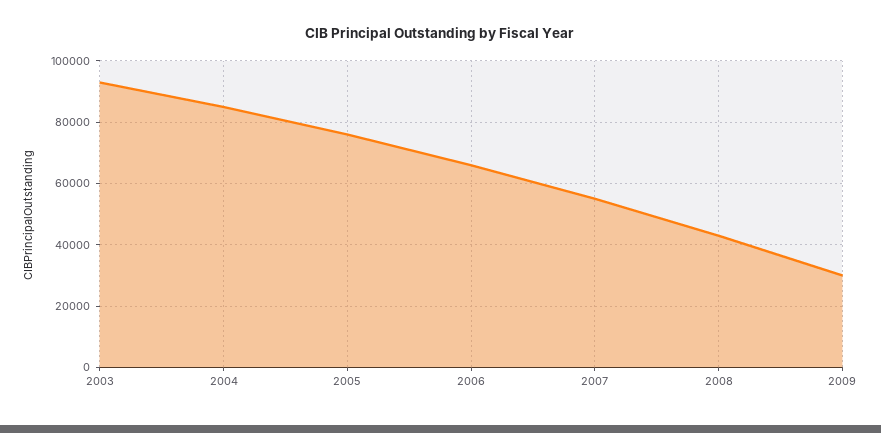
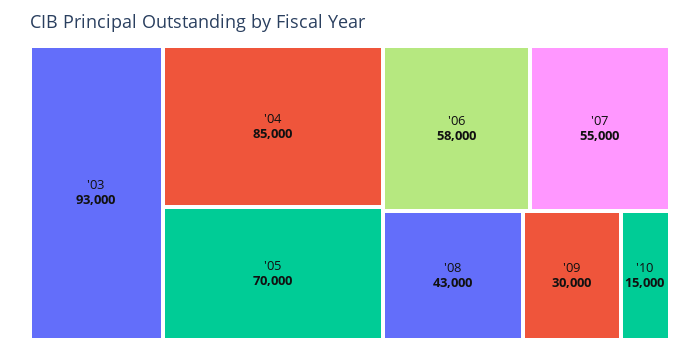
2005: 76000 -> 70000
2006: 66000 -> 58000
'10: none -> 15000

